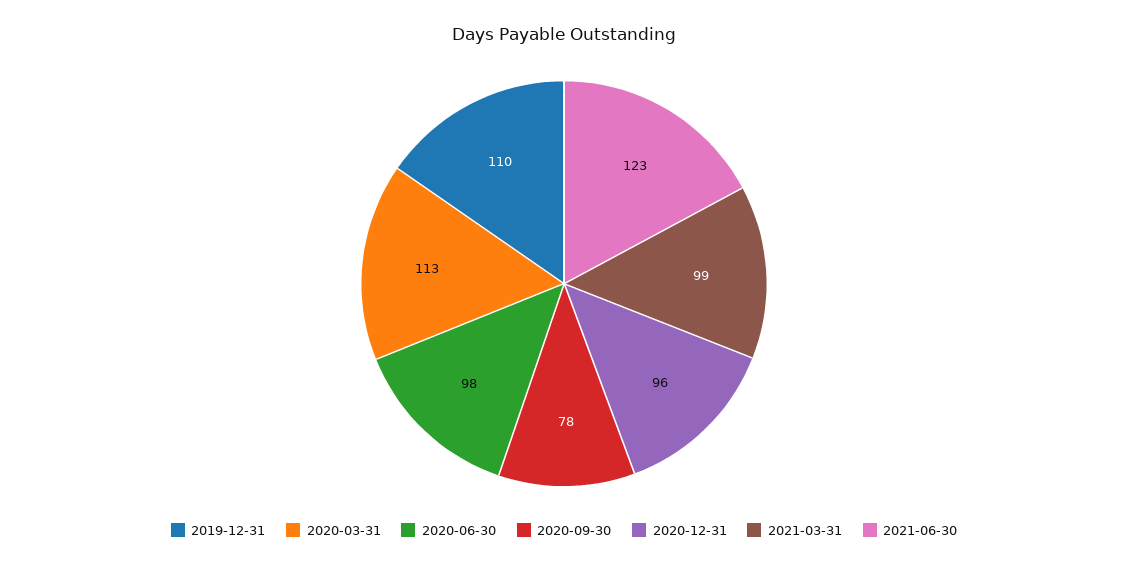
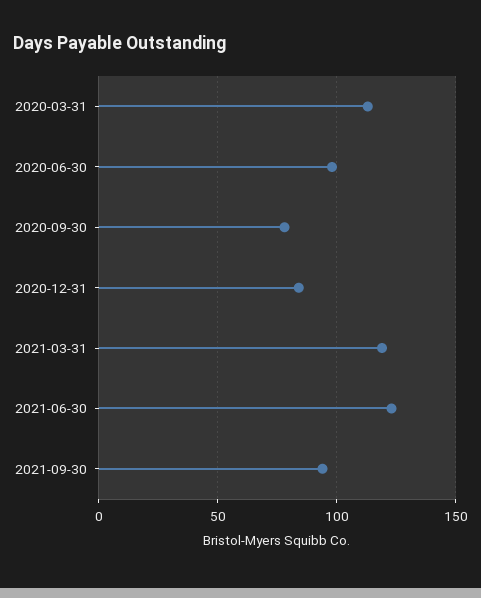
2019-12-31: 110 -> none
2020-12-31: 96 -> 85
2021-03-31: 99 -> 120
2021-09-30: none -> 95

